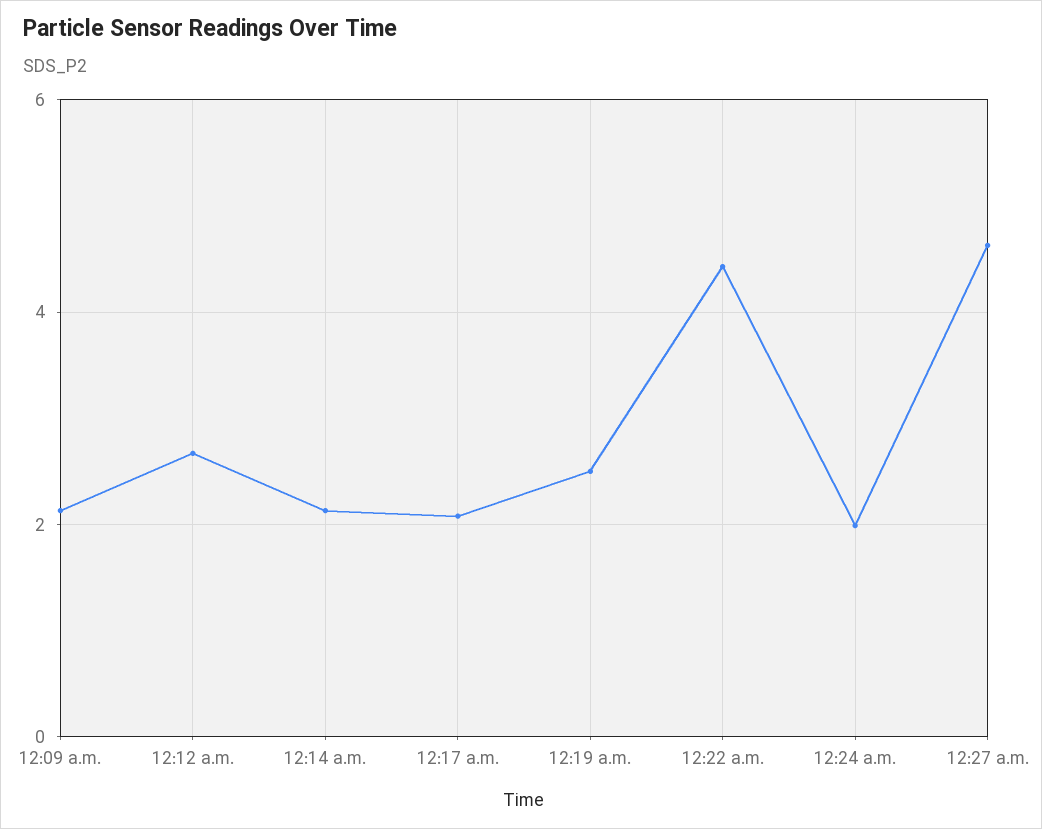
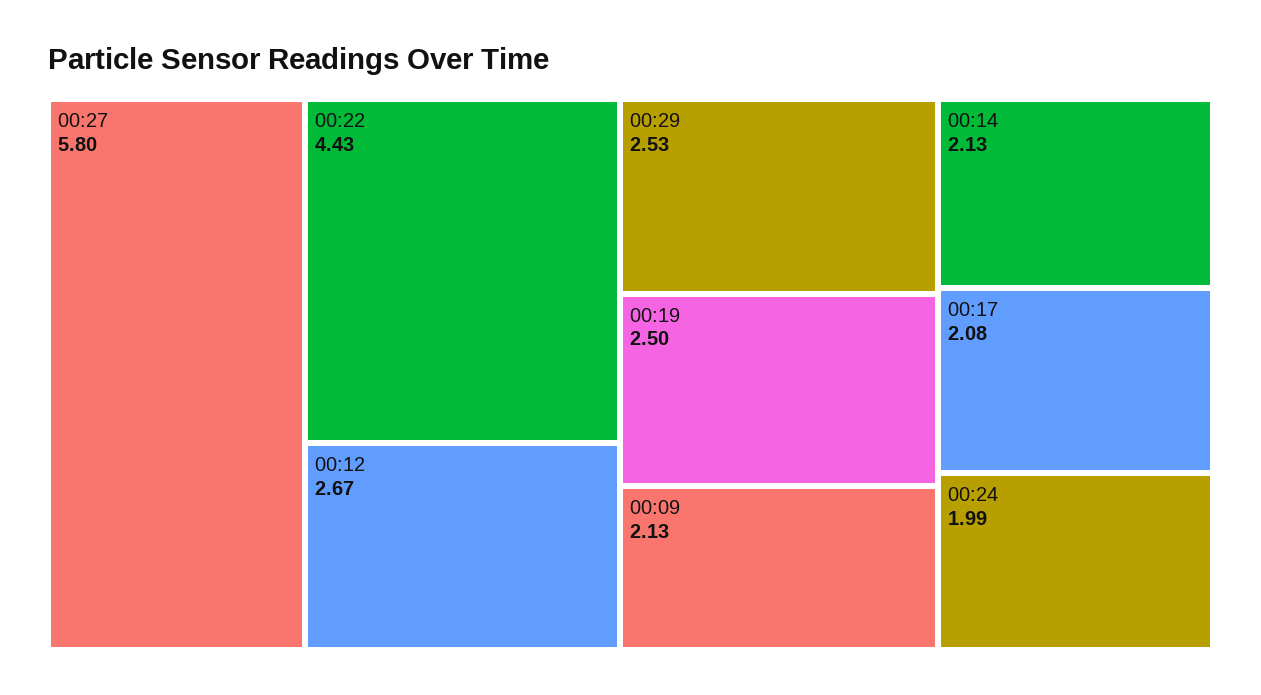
12:27 a.m.: 4.6 -> 5.8
00:29: none -> 2.53

